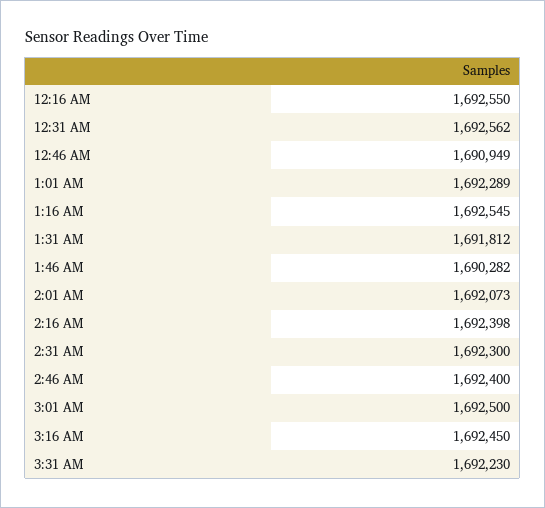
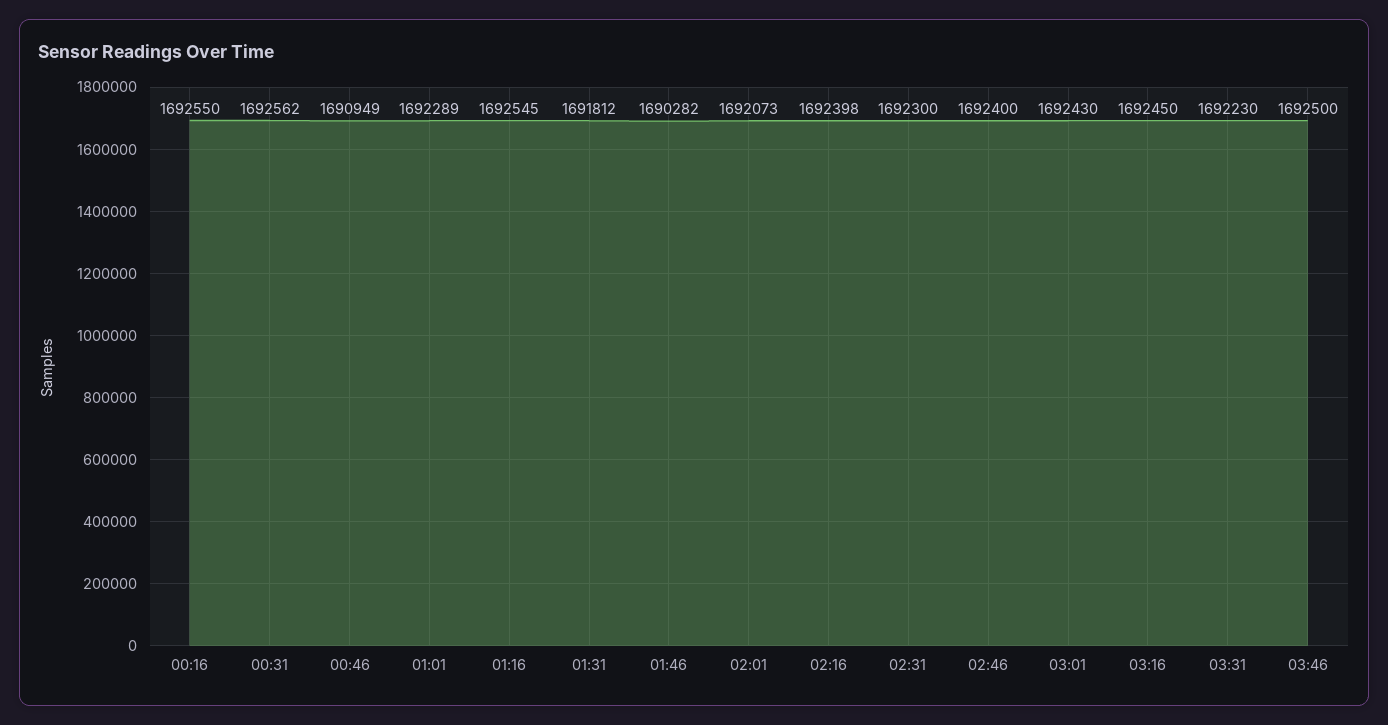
3:01 AM: 1692500 -> 1692430
03:46: none -> 1692500

